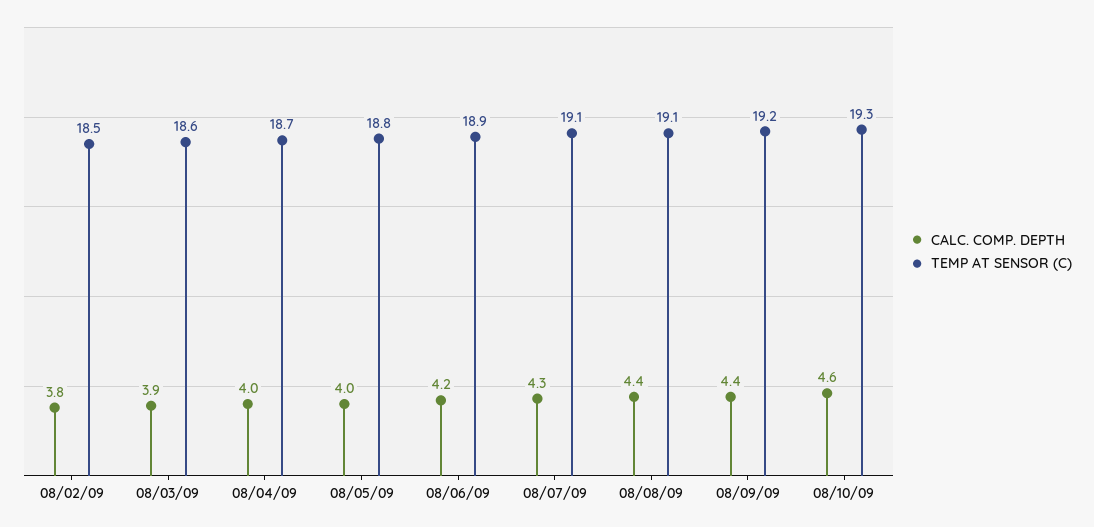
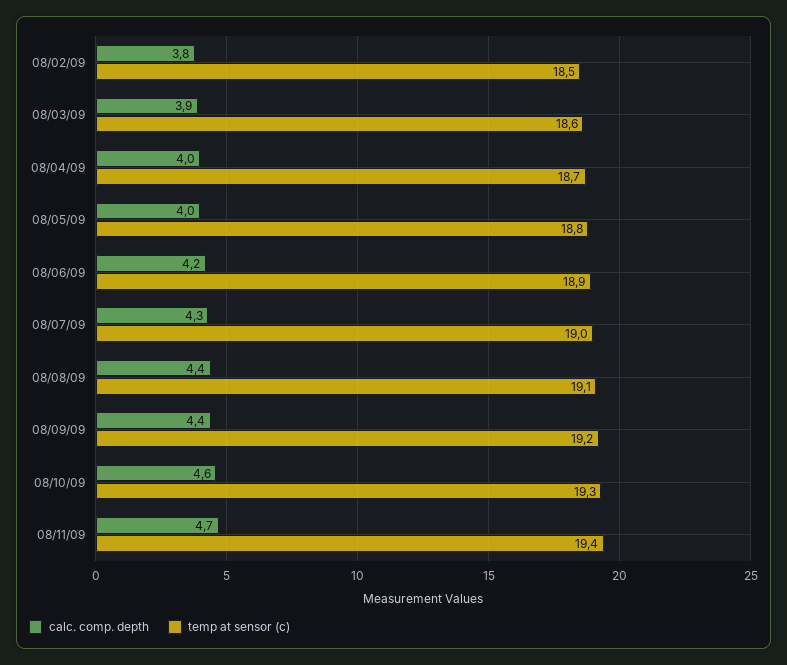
TEMP AT SENSOR (C), 08/07/09: 19.1 -> 19
CALC. COMP. DEPTH, 08/11/09: none -> 4.7
TEMP AT SENSOR (C), 08/11/09: none -> 19.4

